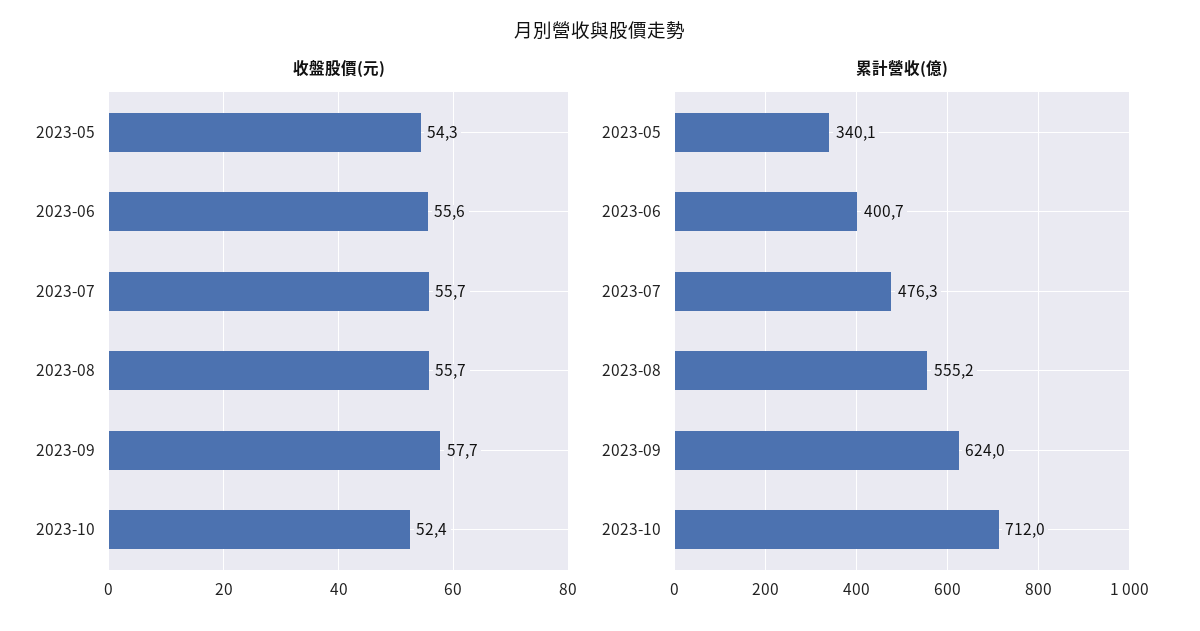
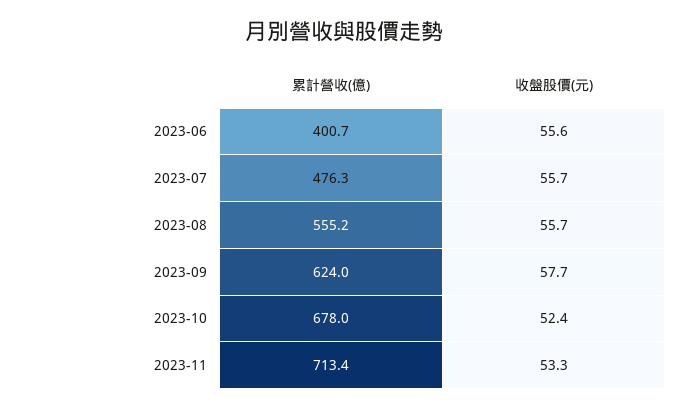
收盤股價(元), 2023-05: 54.3 -> none
累計營收(億), 2023-05: 340.1 -> none
累計營收(億), 2023-10: 712 -> 678
累計營收(億), 2023-11: none -> 713.4
收盤股價(元), 2023-11: none -> 53.3

